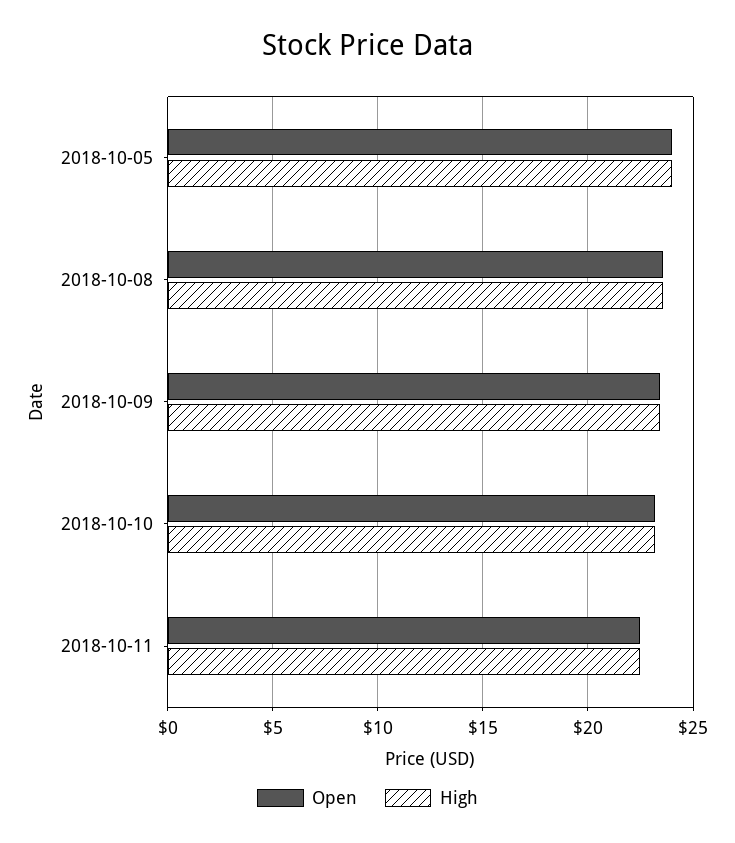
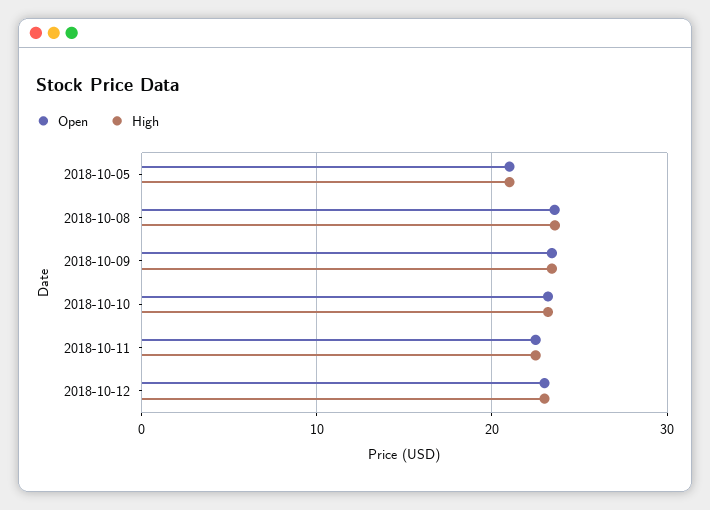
Open, 2018-10-05: 24 -> 21
High, 2018-10-05: 24 -> 21
Open, 2018-10-12: none -> 23
High, 2018-10-12: none -> 23

